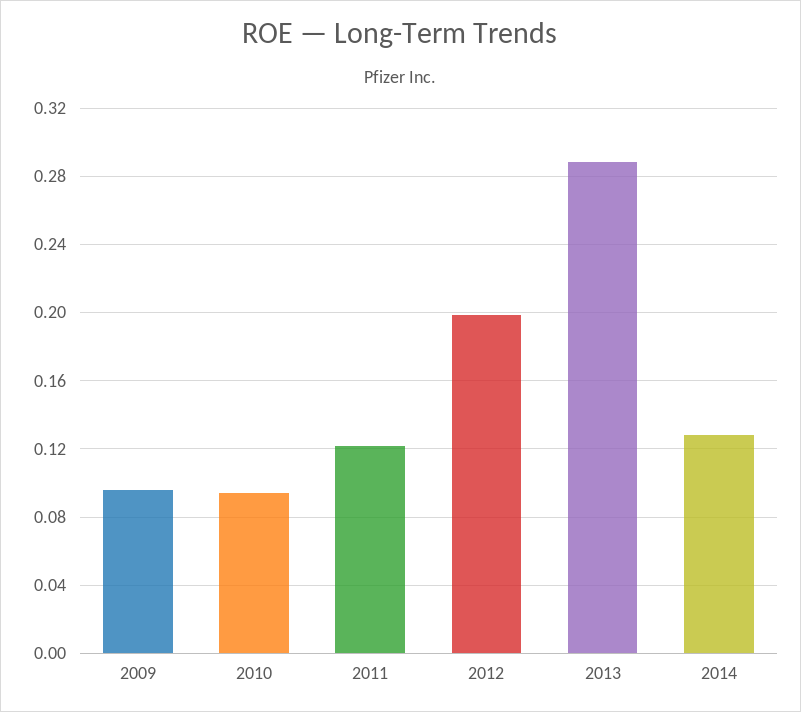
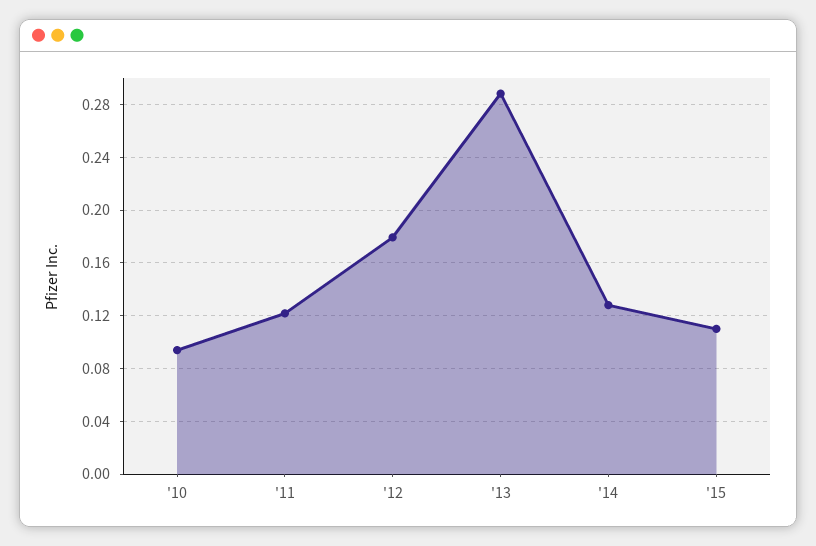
2009: 0.095 -> none
2012: 0.2 -> 0.18
'15: none -> 0.11

